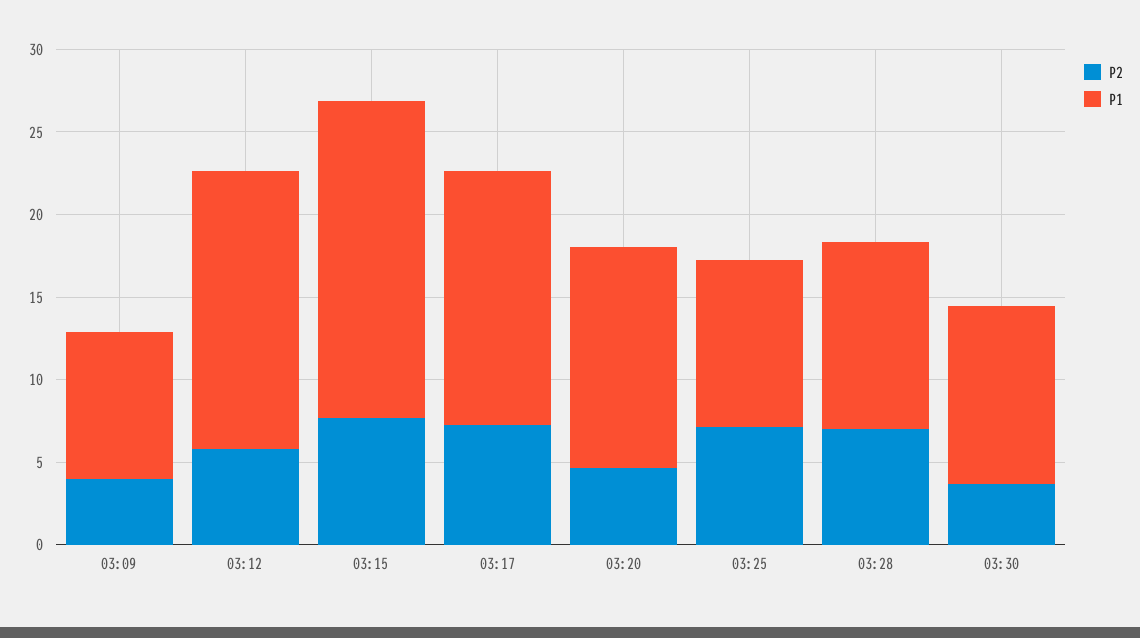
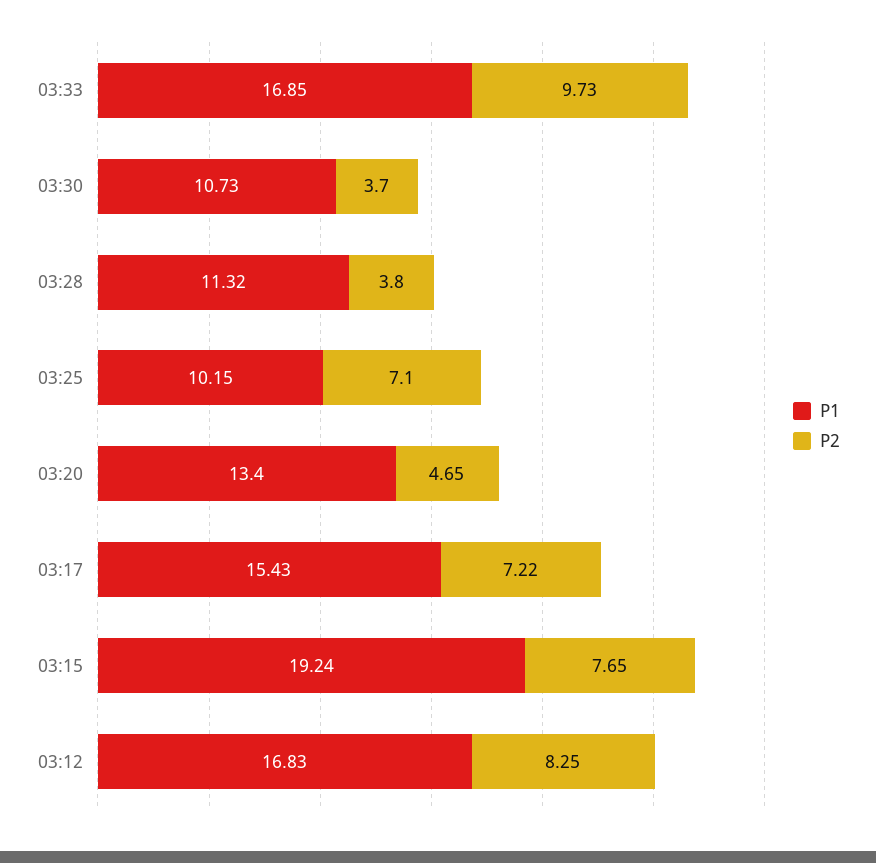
P2, 03:09: 4 -> none
P1, 03:09: 9 -> none
P2, 03:12: 6 -> 8.25
P2, 03:28: 7 -> 3.8
P1, 03:33: none -> 16.85
P2, 03:33: none -> 9.73

